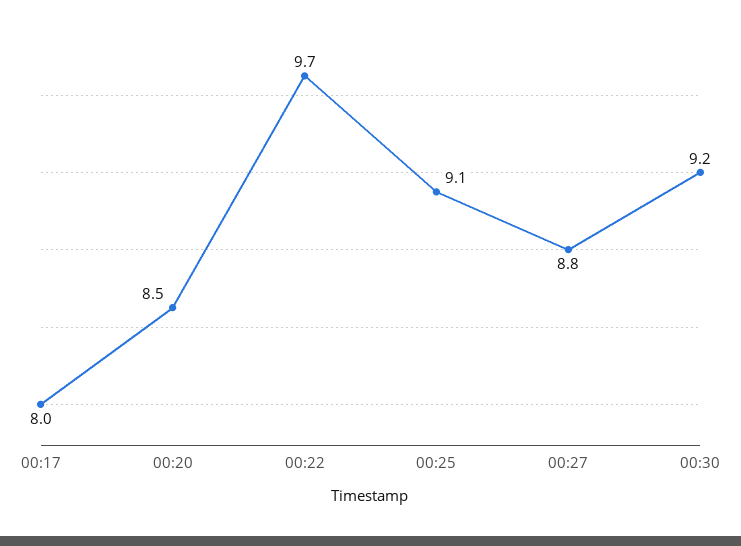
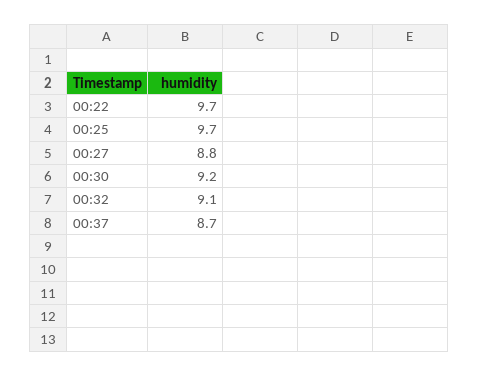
00:17: 8 -> none
00:20: 8.5 -> none
00:25: 9.1 -> 9.7
00:32: none -> 9.1
00:37: none -> 8.7

